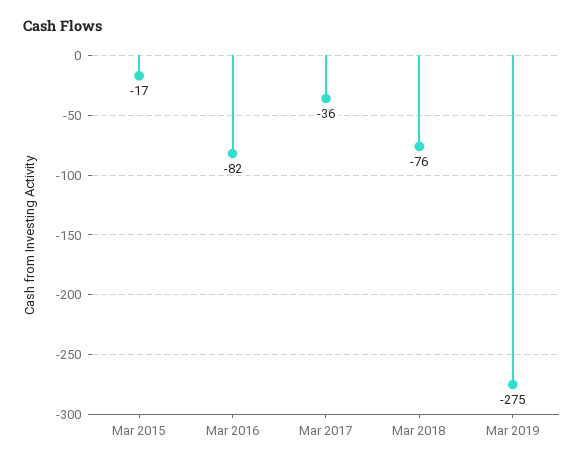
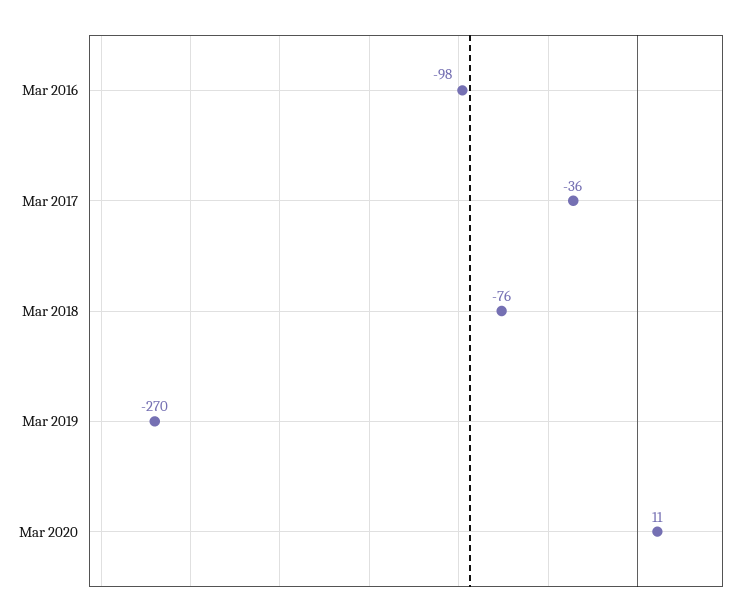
Mar 2015: -17 -> none
Mar 2016: -82 -> -98
Mar 2019: -275 -> -270
Mar 2020: none -> 11

